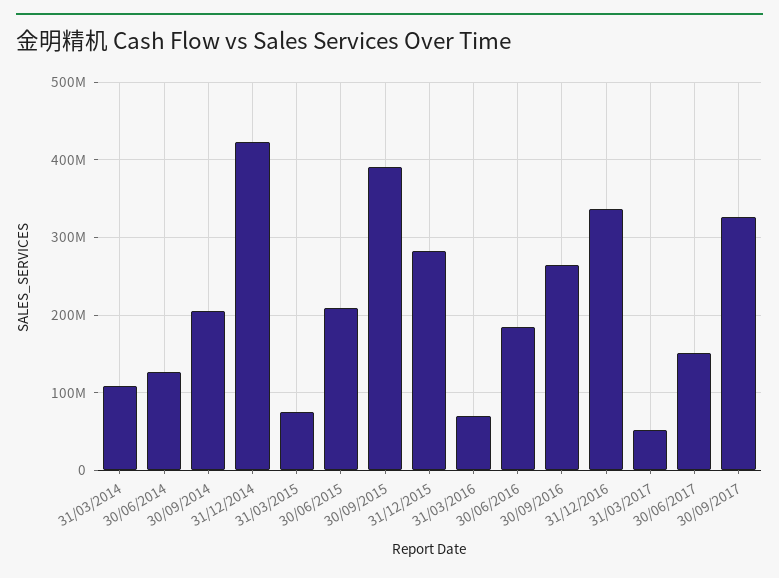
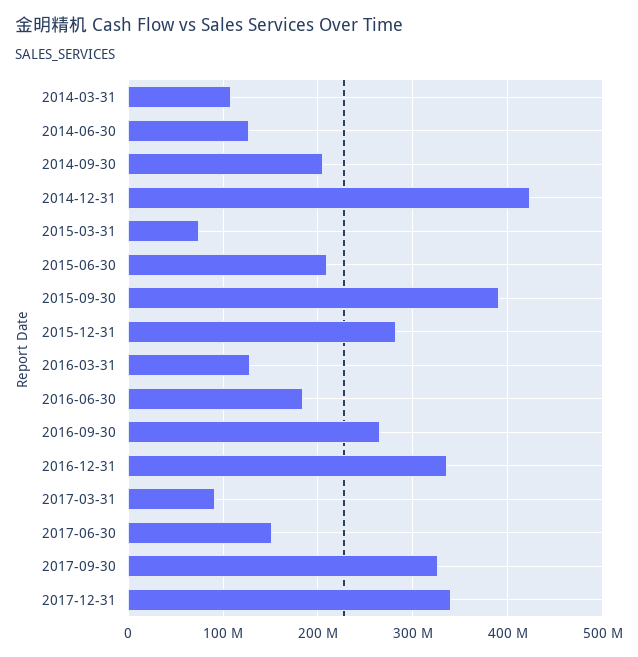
31/03/2016: 70000000 -> 130000000
31/03/2017: 50000000 -> 90000000
2017-12-31: none -> 340000000

